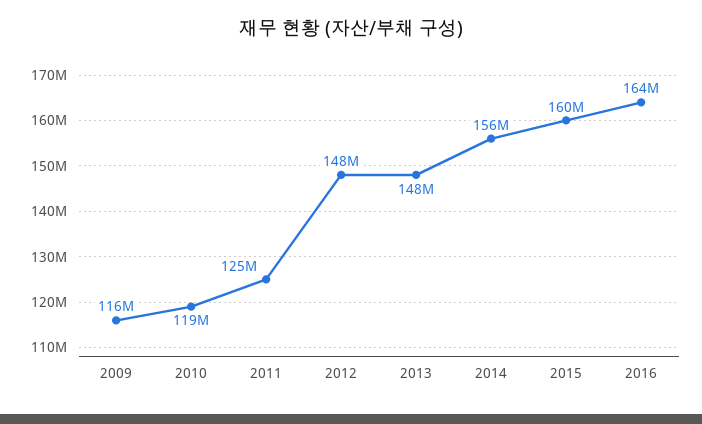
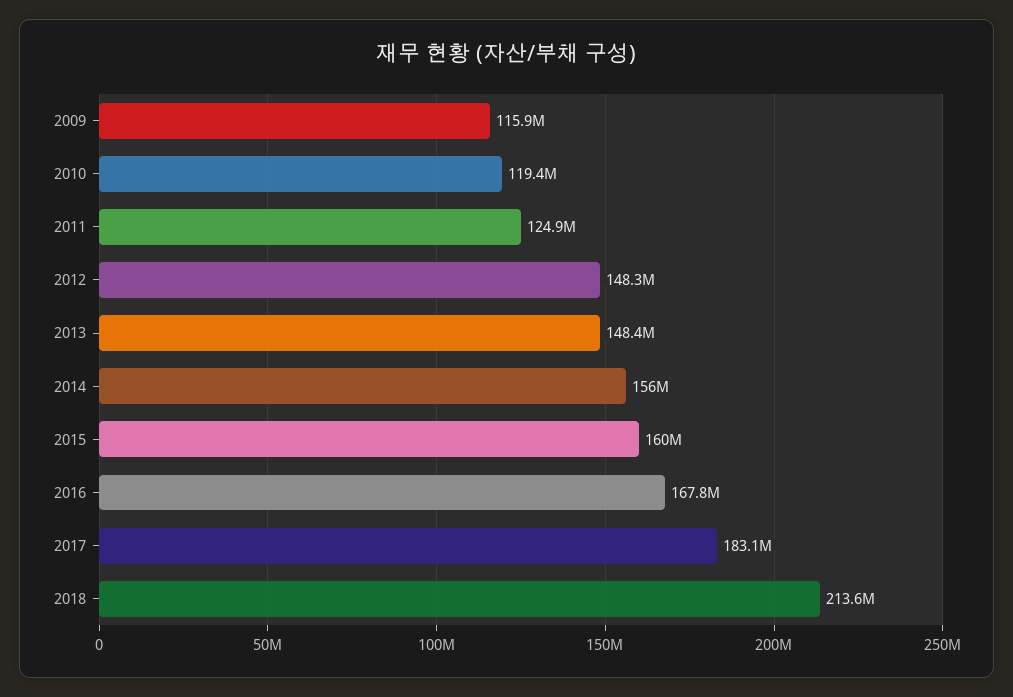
2016: 164000000 -> 167800000
2017: none -> 183100000
2018: none -> 213600000

